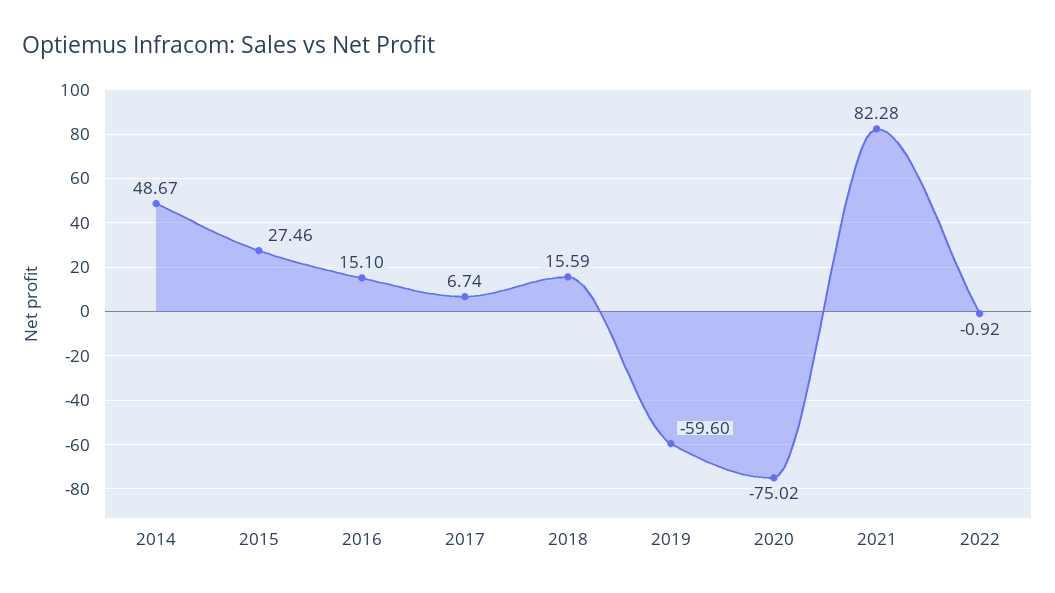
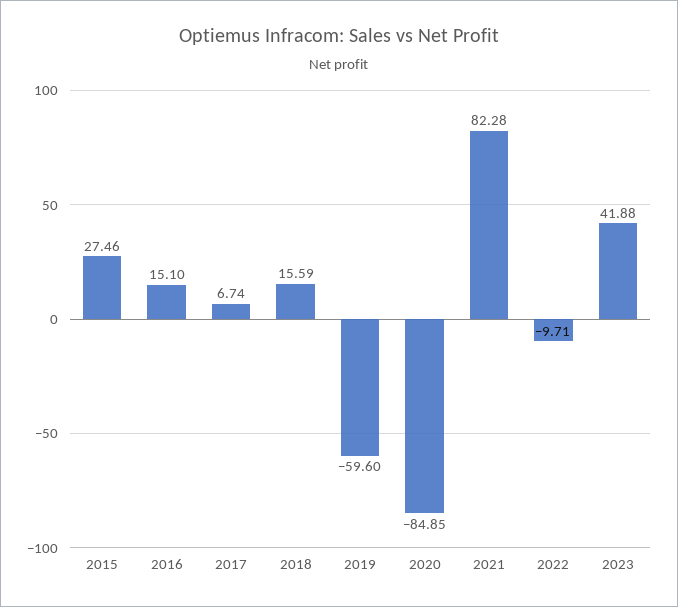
2014: 48.67 -> none
2020: -75.02 -> -84.85
2022: -0.92 -> -9.71
2023: none -> 41.88

